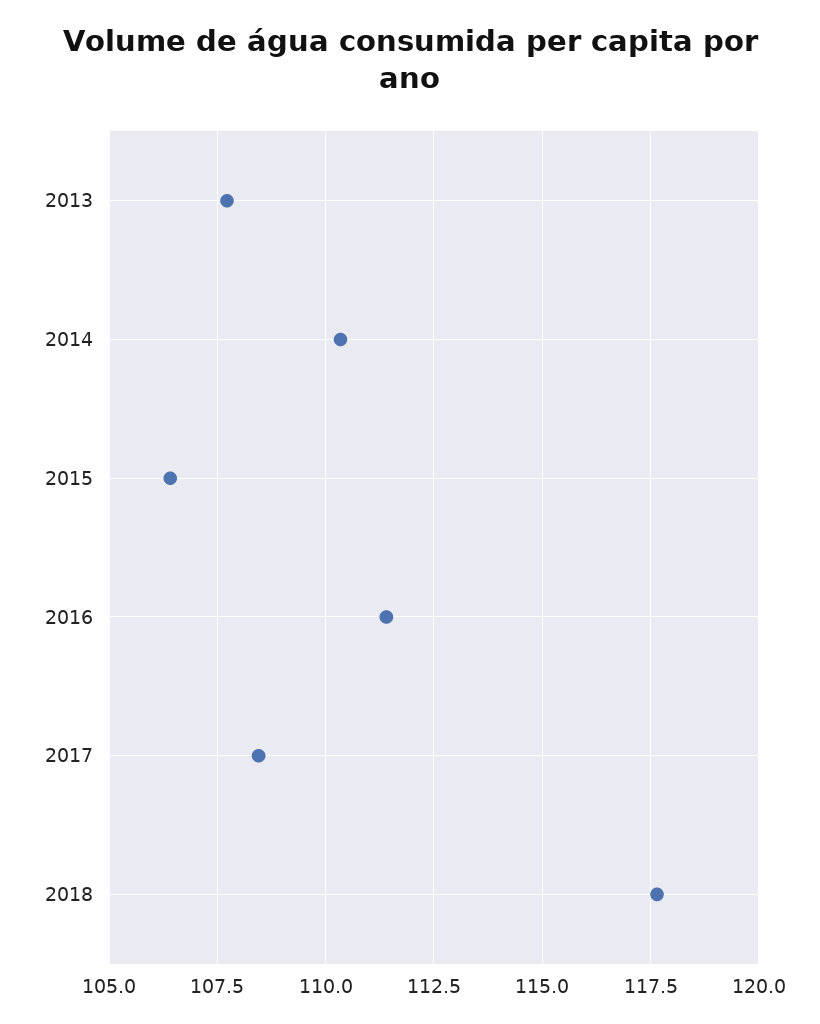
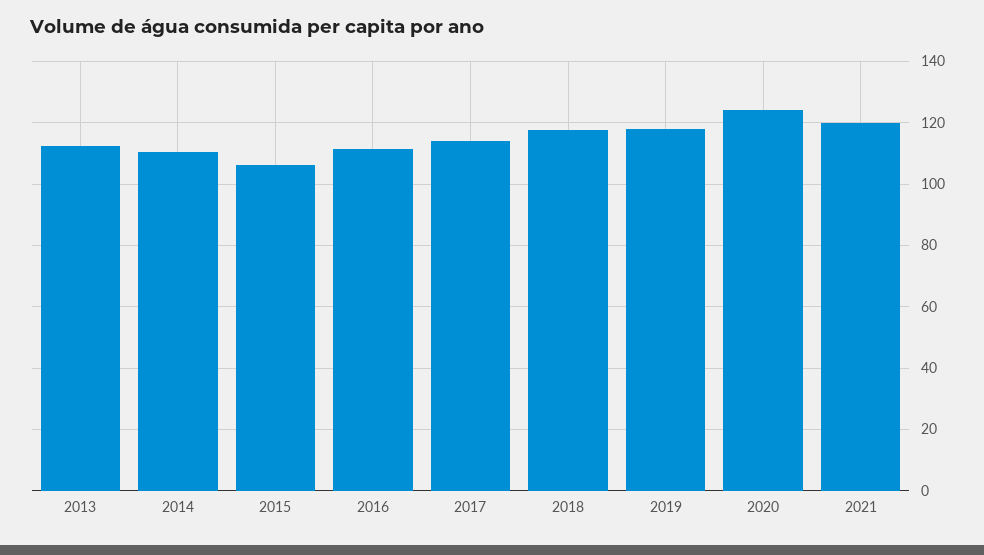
2013: 107.75 -> 112
2017: 108.5 -> 114
2019: none -> 118
2020: none -> 124
2021: none -> 120

